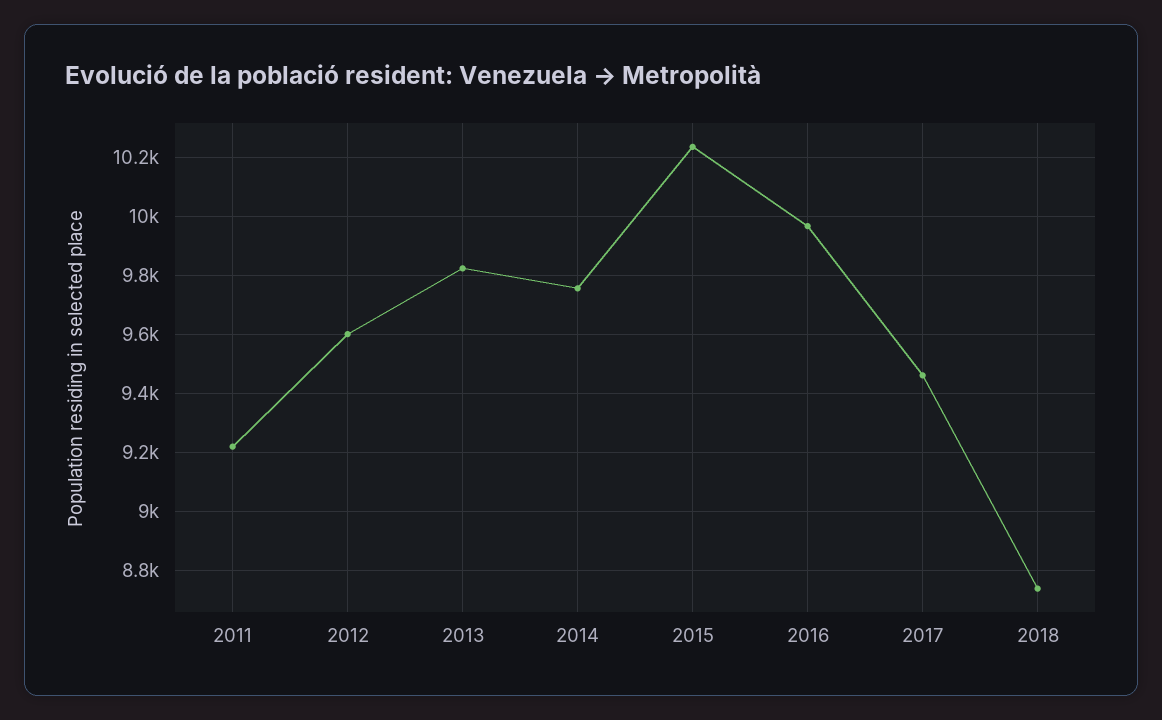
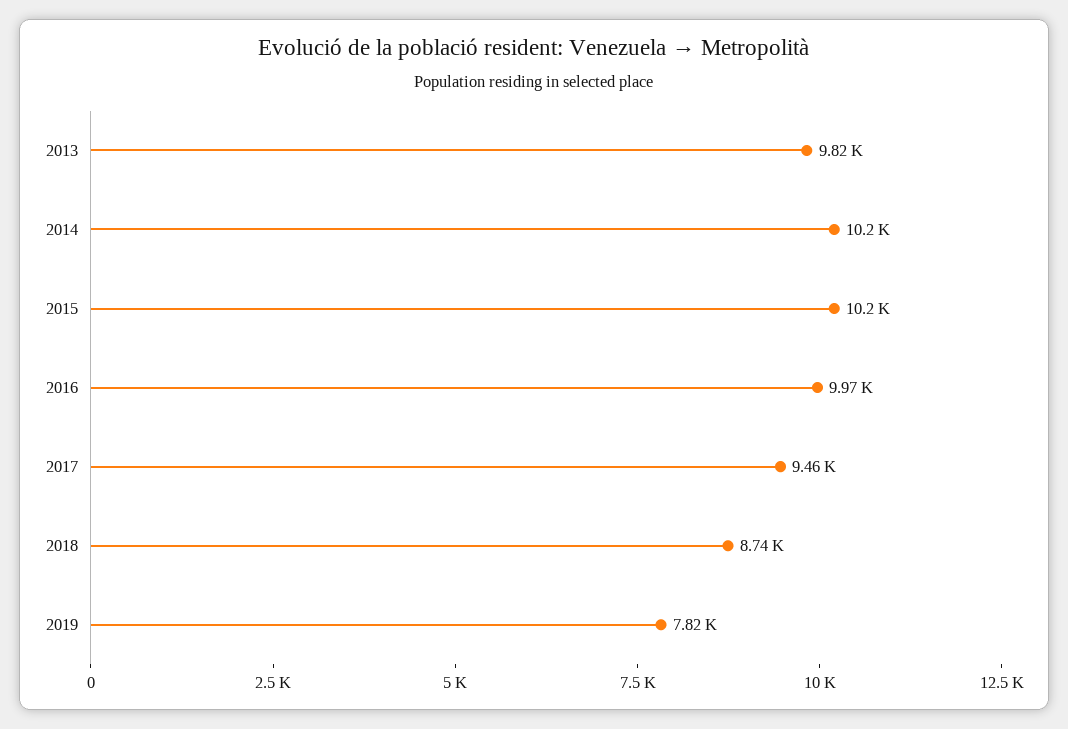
2011: 9225 -> none
2012: 9600 -> none
2014: 9750 -> 10200
2019: none -> 7820

